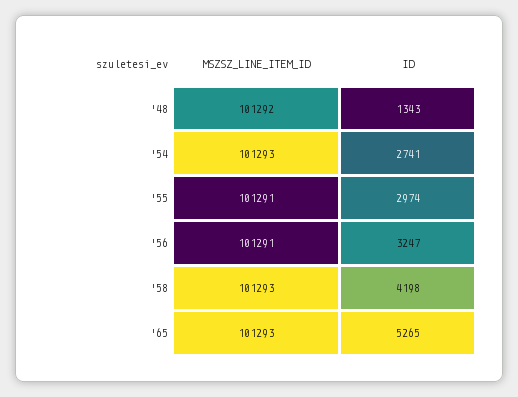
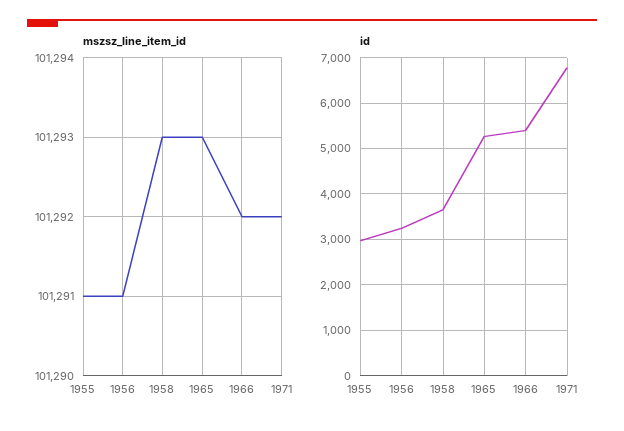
MSZSZ_LINE_ITEM_ID, '48: 101292 -> none
ID, '48: 1343 -> none
MSZSZ_LINE_ITEM_ID, '54: 101293 -> none
ID, '54: 2741 -> none
ID, '58: 4198 -> 3600
MSZSZ_LINE_ITEM_ID, 1966: none -> 101292
MSZSZ_LINE_ITEM_ID, 1971: none -> 101292
ID, 1966: none -> 5400
ID, 1971: none -> 6800

